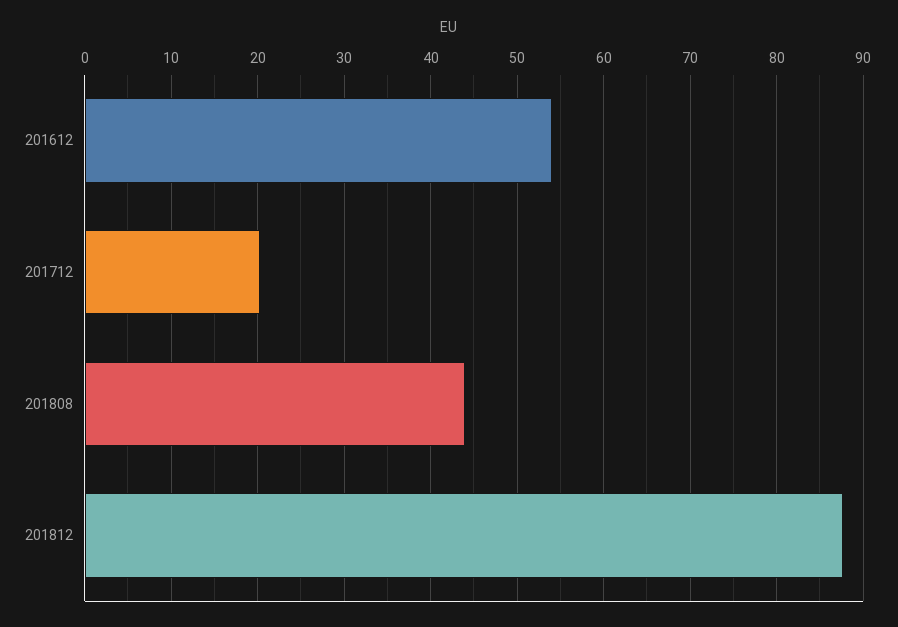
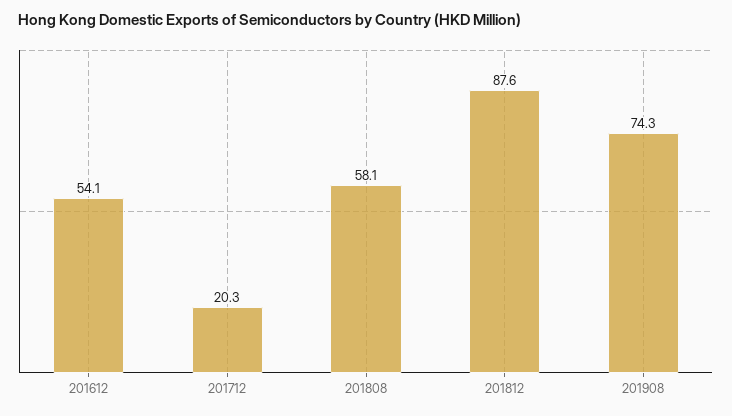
201808: 44 -> 58.1
201908: none -> 74.3

